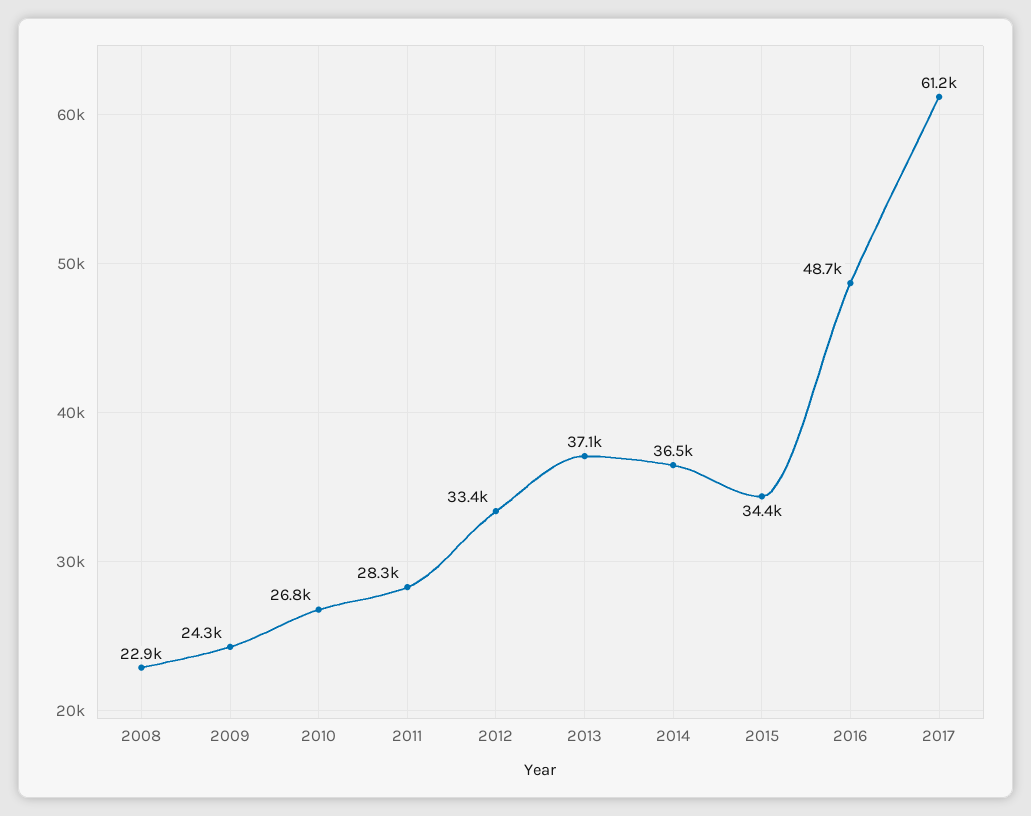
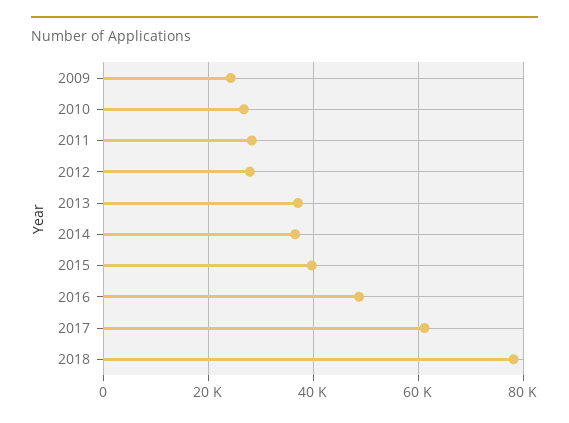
2008: 22900 -> none
2012: 33400 -> 28000
2015: 34400 -> 40000
2018: none -> 78000

